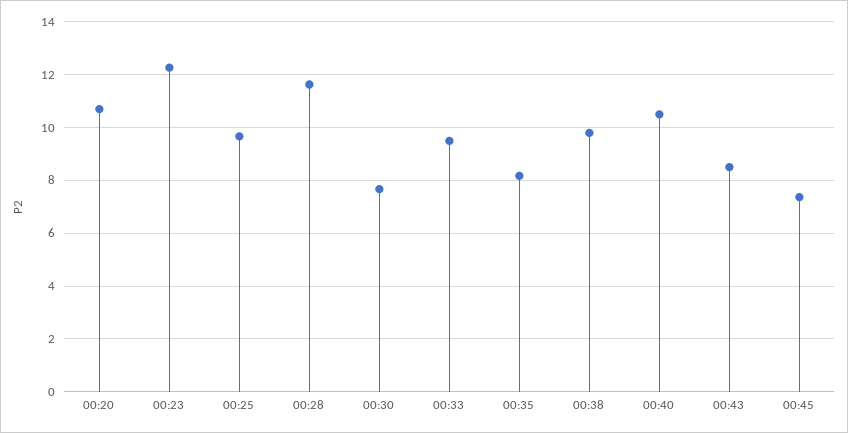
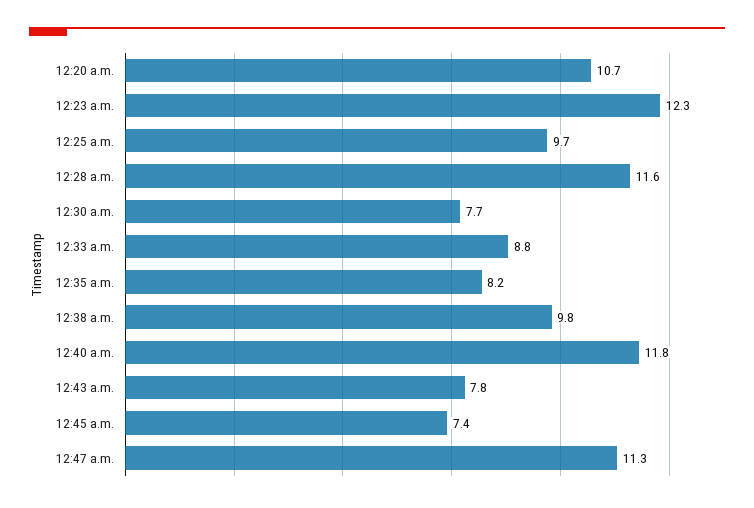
00:33: 9.5 -> 8.8
00:40: 10.5 -> 11.8
00:43: 8.5 -> 7.8
12:47 a.m.: none -> 11.3

